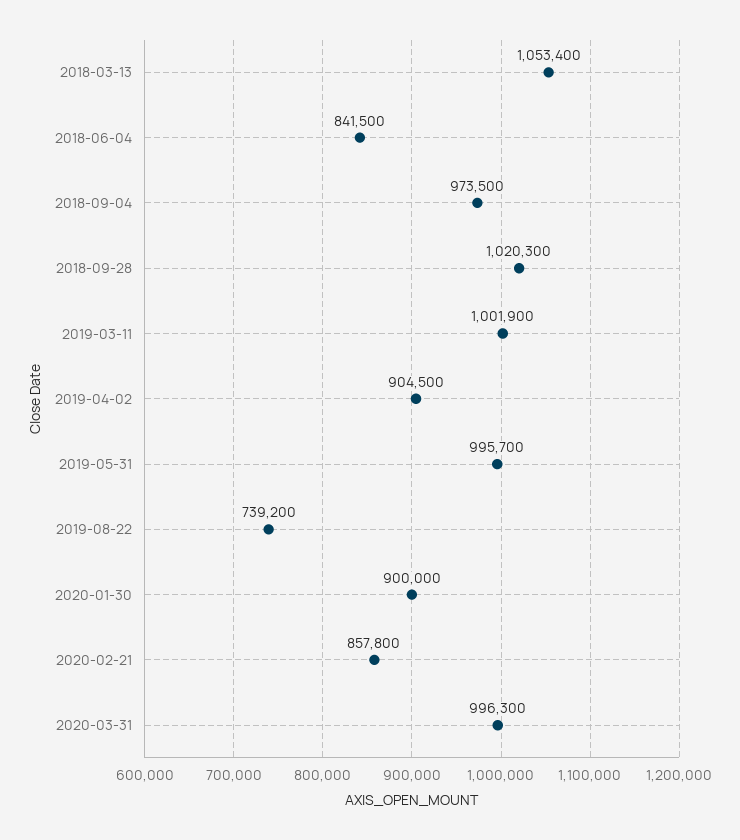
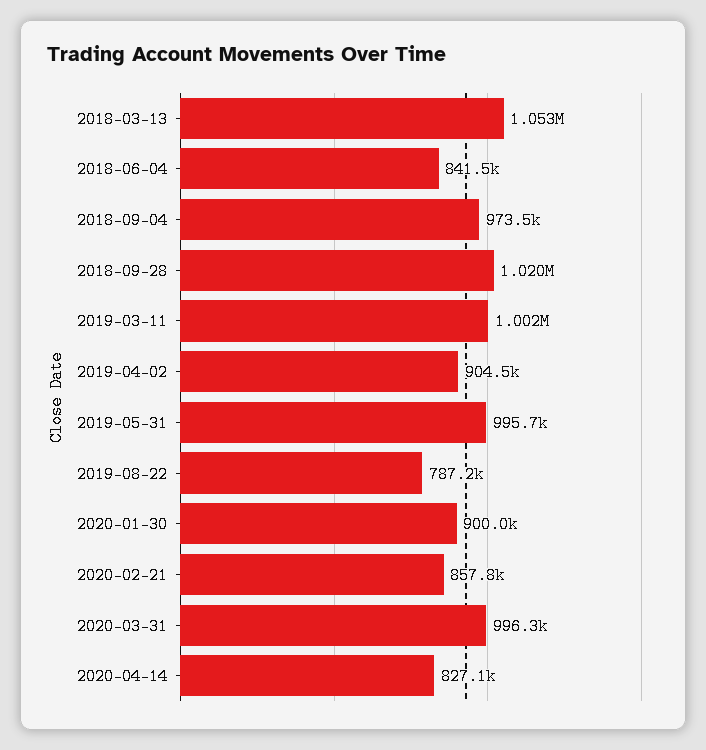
2019-08-22: 739200 -> 787200
2020-04-14: none -> 827100

